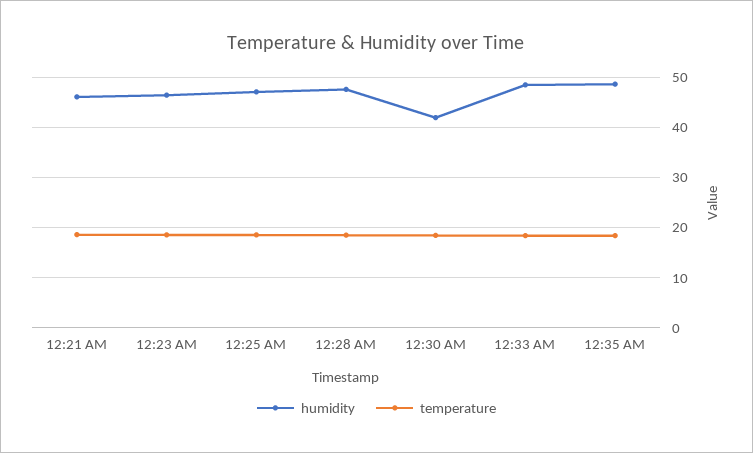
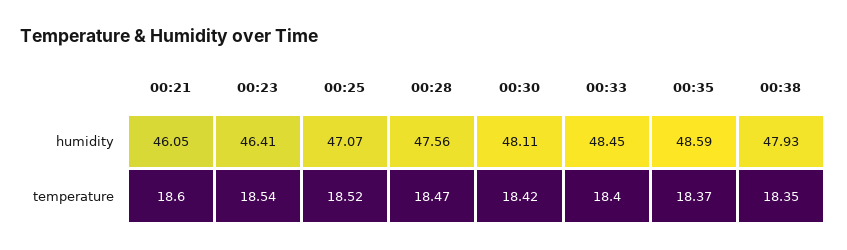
humidity, 12:30 AM: 42 -> 48.11
humidity, 00:38: none -> 47.93
temperature, 00:38: none -> 18.35

